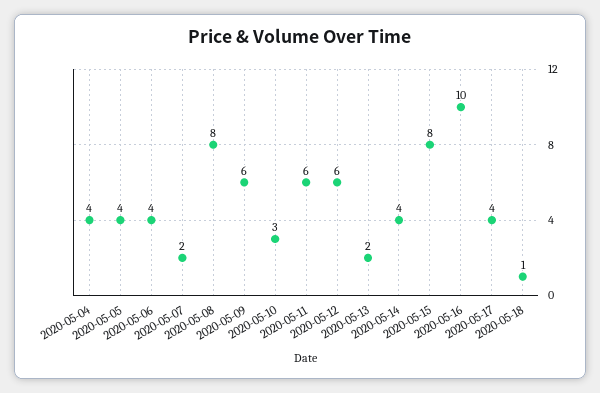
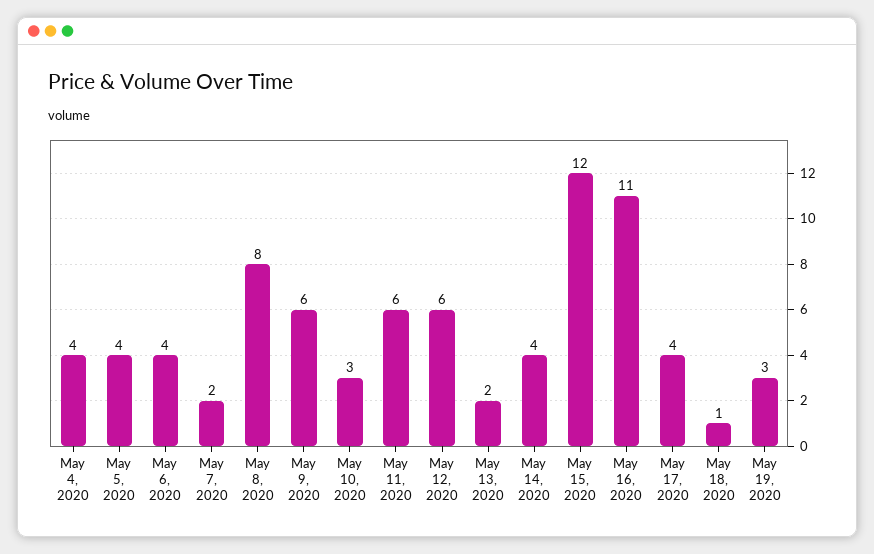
2020-05-15: 8 -> 12
2020-05-16: 10 -> 11
May 19, 2020: none -> 3

